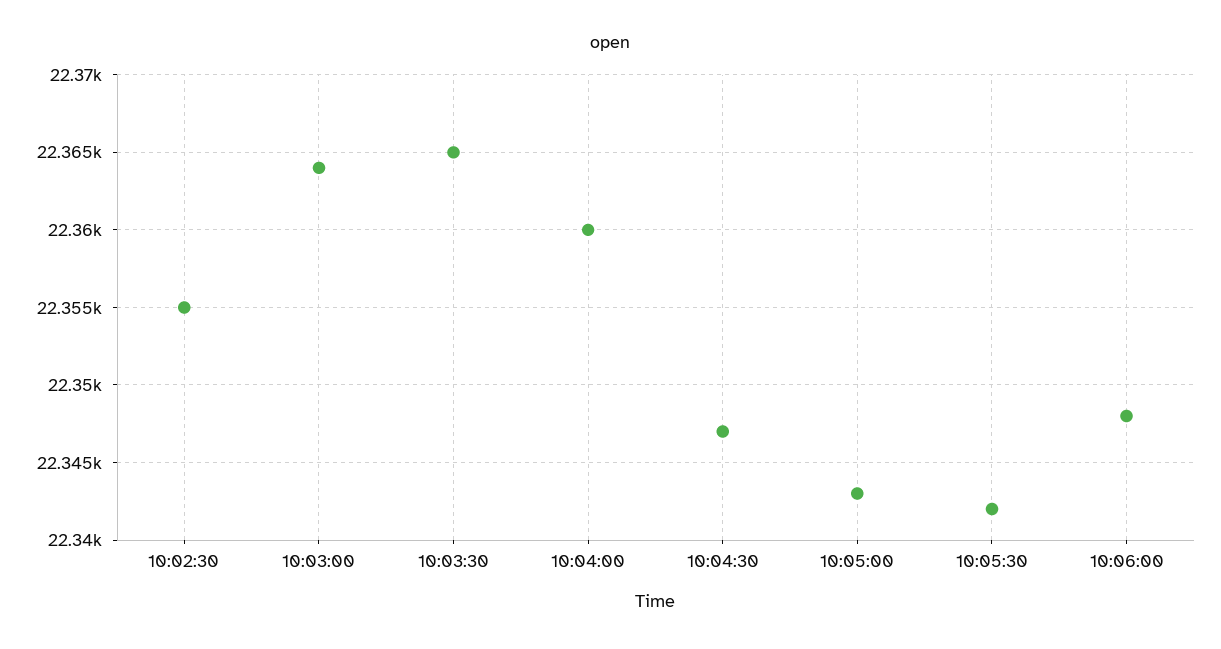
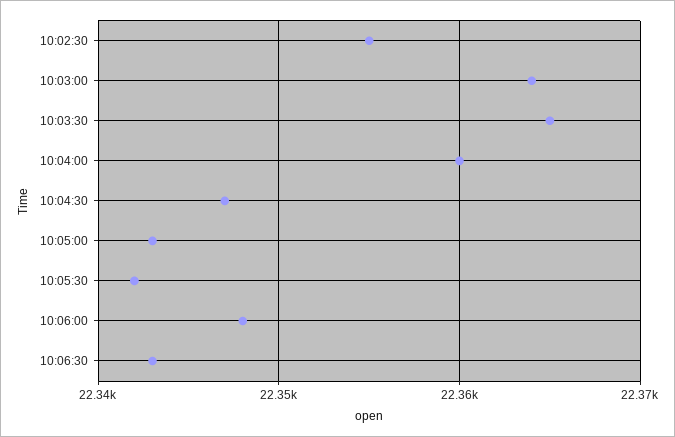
10:06:30: none -> 22343

